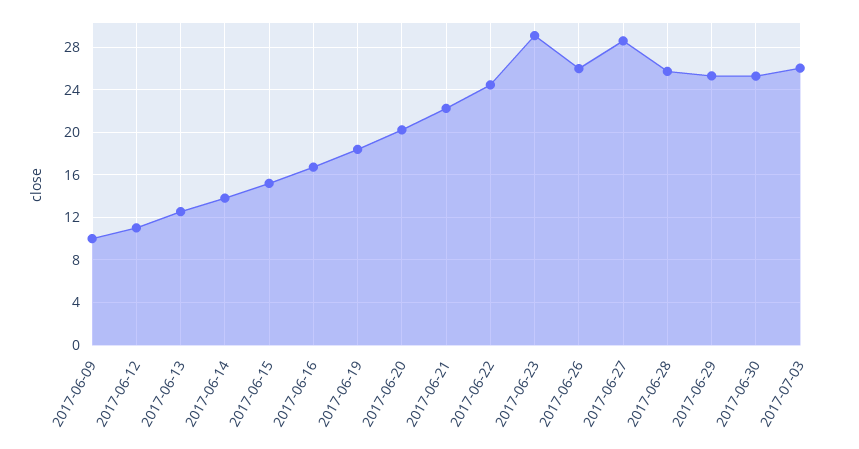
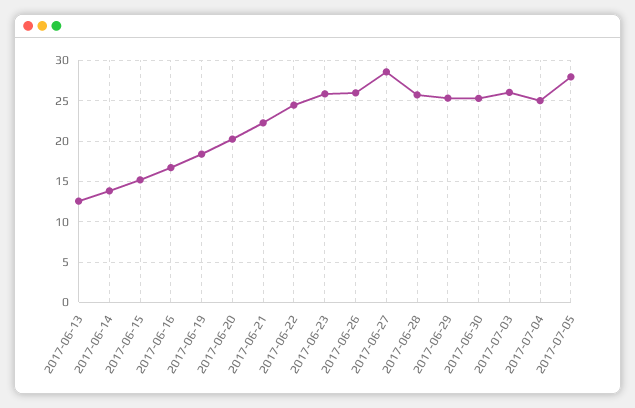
2017-06-09: 10 -> none
2017-06-12: 11 -> none
2017-06-23: 29 -> 26
2017-07-04: none -> 25
2017-07-05: none -> 28

